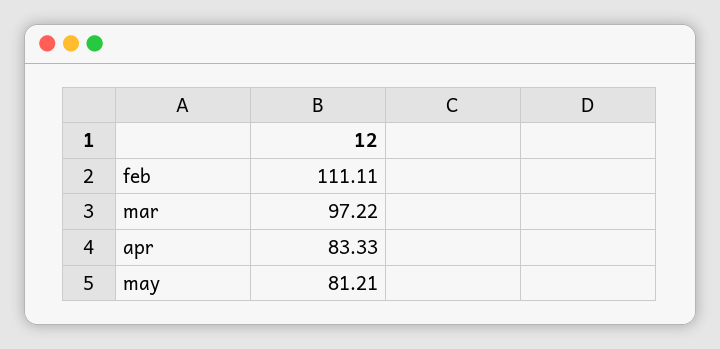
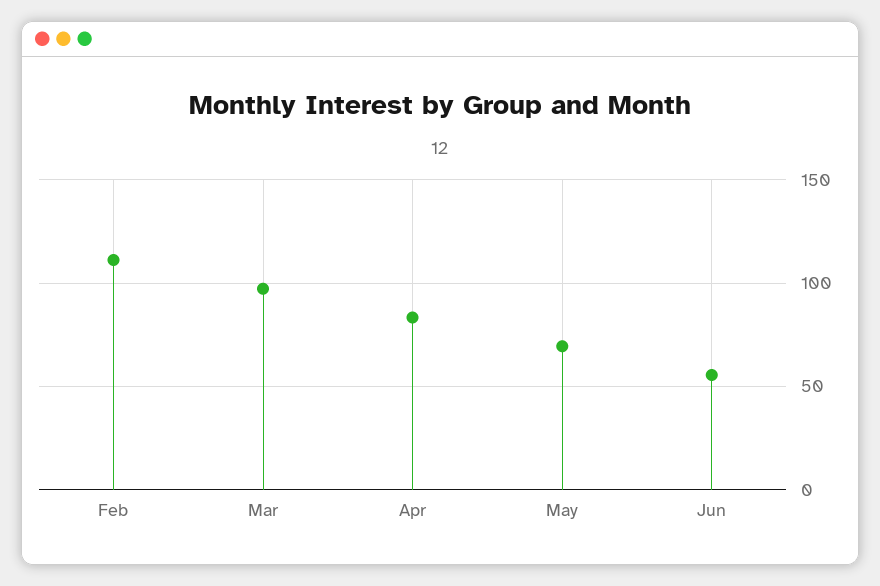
may: 81.21 -> 70
Jun: none -> 55

